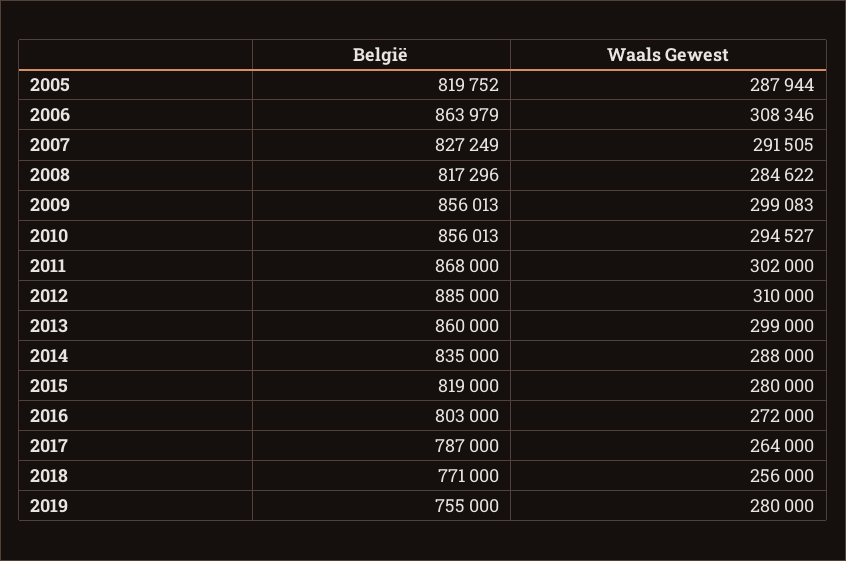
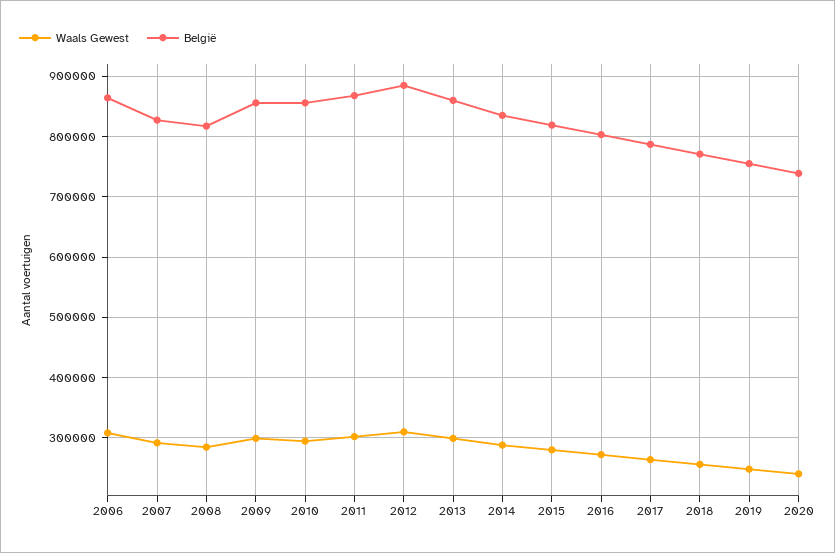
België, 2005: 819752 -> none
Waals Gewest, 2005: 287944 -> none
Waals Gewest, 2019: 280000 -> 250000
Waals Gewest, 2020: none -> 240000
België, 2020: none -> 740000

